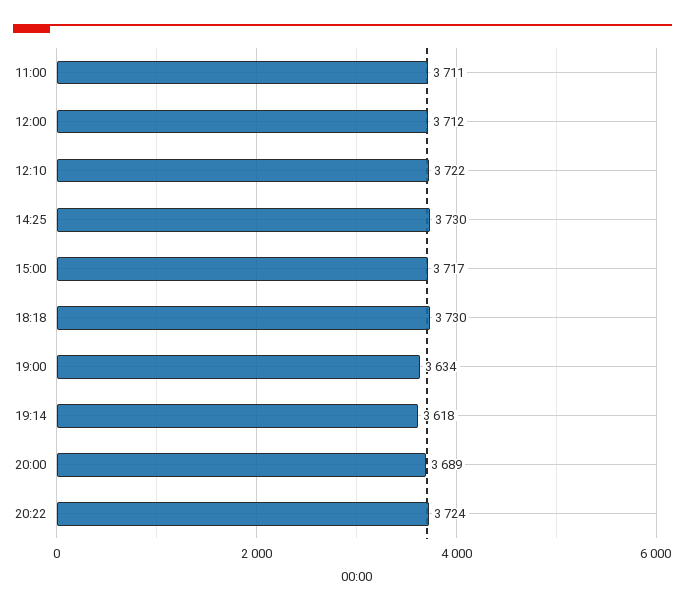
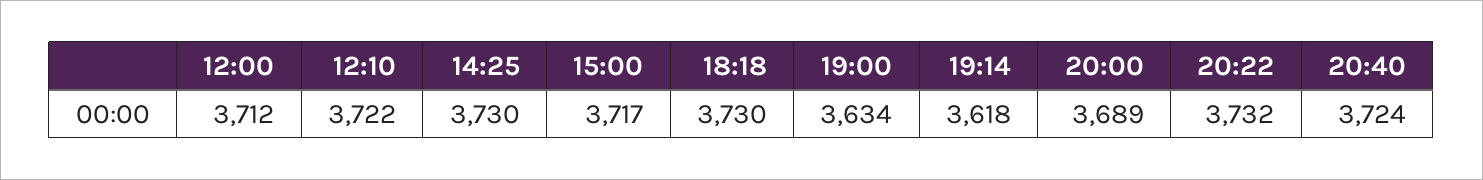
11:00: 3711 -> none
20:22: 3724 -> 3732
20:40: none -> 3724

